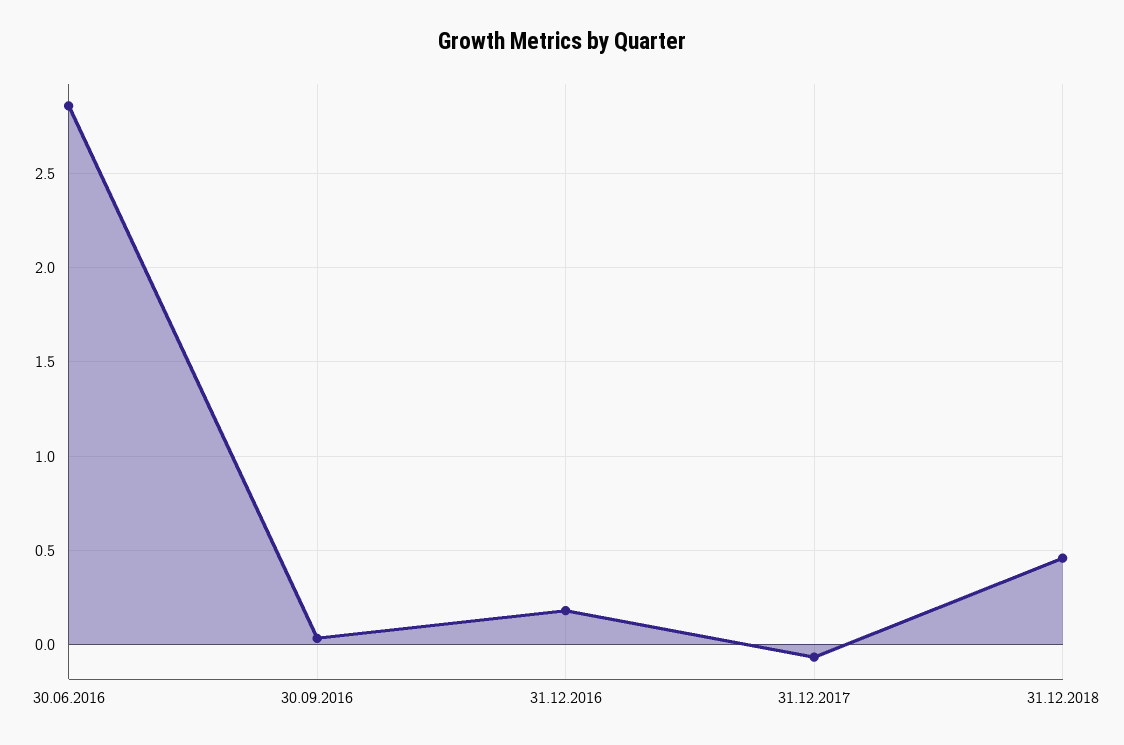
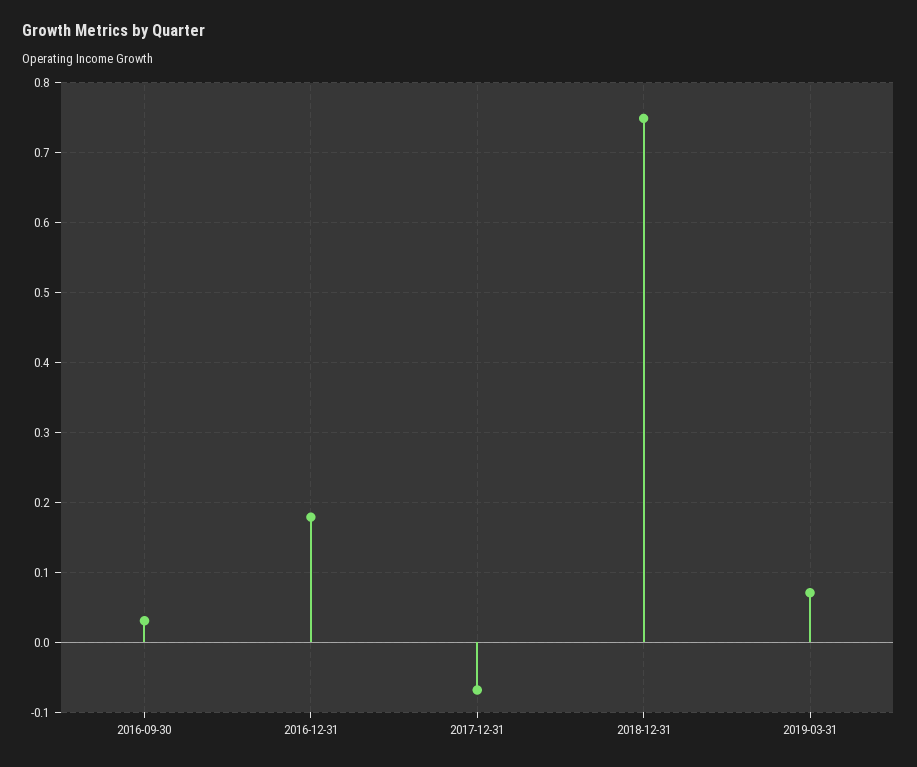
30.06.2016: 2.85 -> none
31.12.2018: 0.45 -> 0.75
2019-03-31: none -> 0.07

